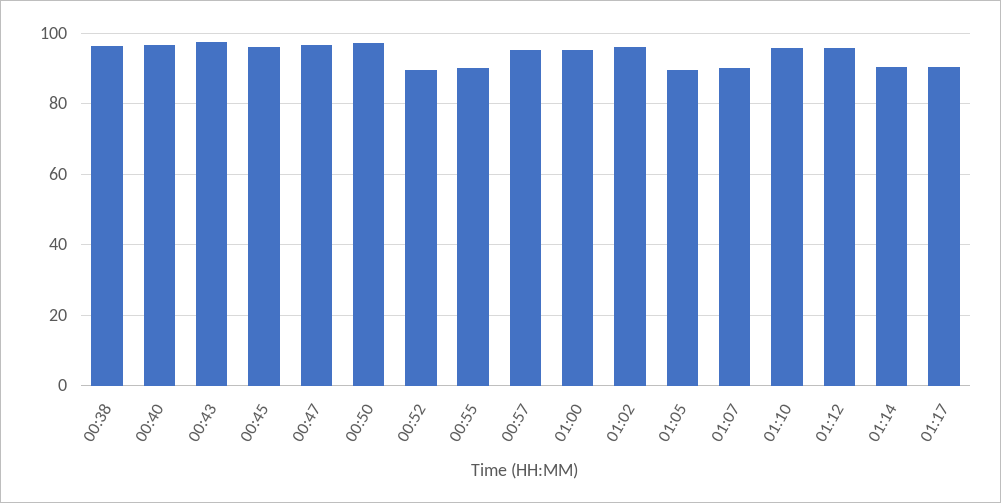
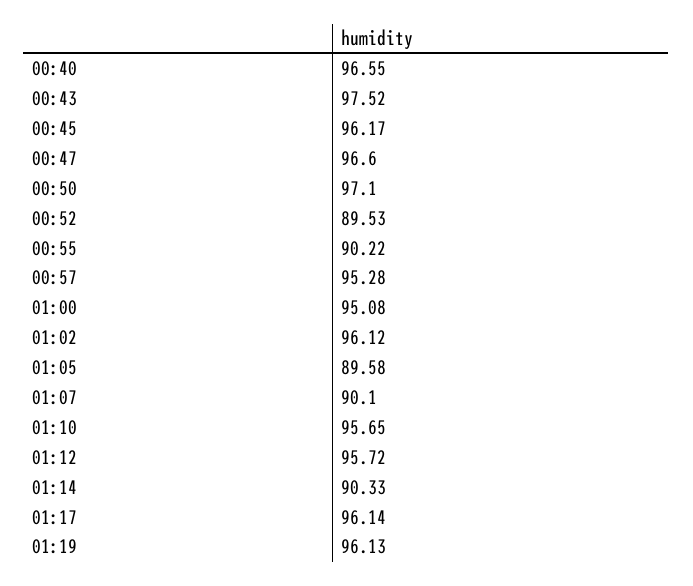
00:38: 96 -> none
01:17: 90 -> 96.14
01:19: none -> 96.13

